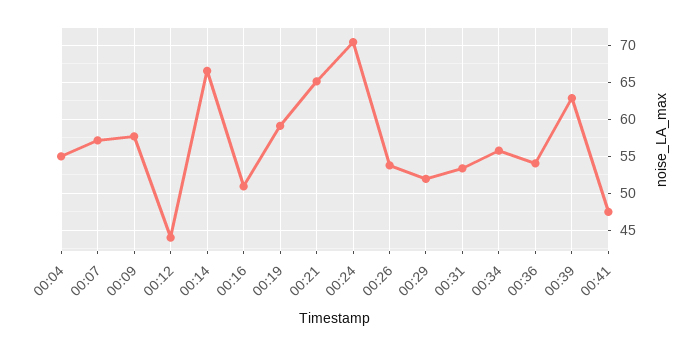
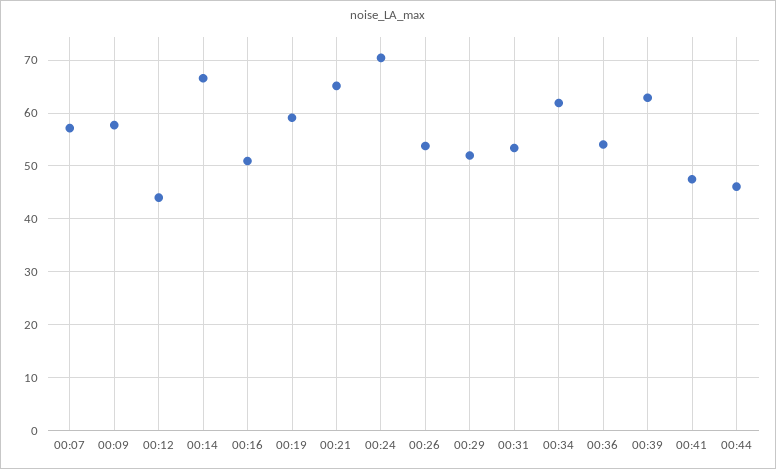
00:04: 55 -> none
00:34: 56 -> 62
00:44: none -> 46

